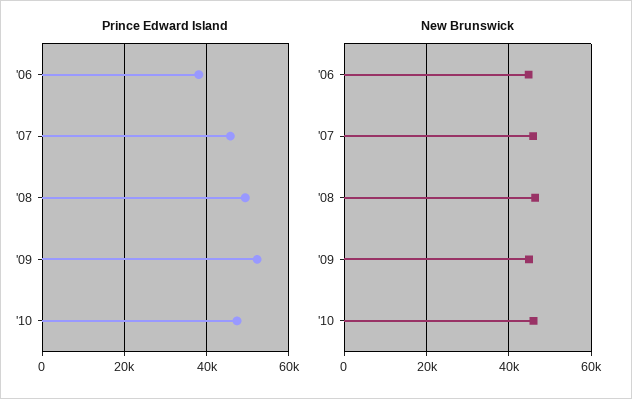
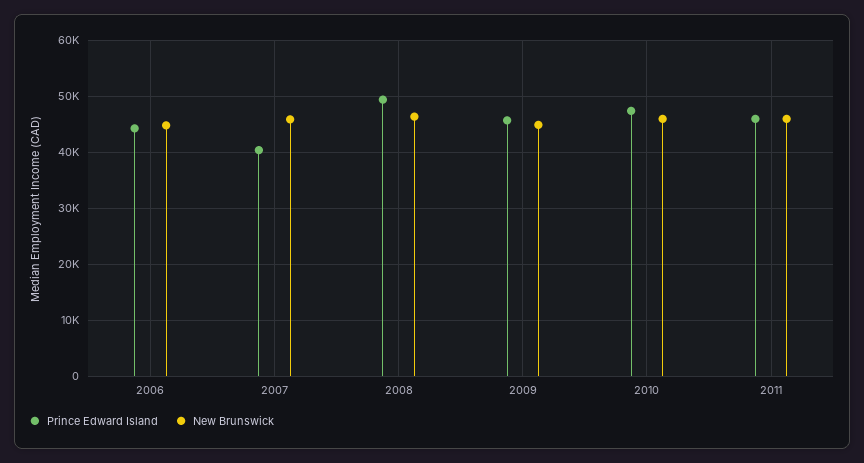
Prince Edward Island, '06: 38000 -> 44000
Prince Edward Island, '07: 46000 -> 40000
Prince Edward Island, '09: 52000 -> 46000
Prince Edward Island, 2011: none -> 46000
New Brunswick, 2011: none -> 46000

